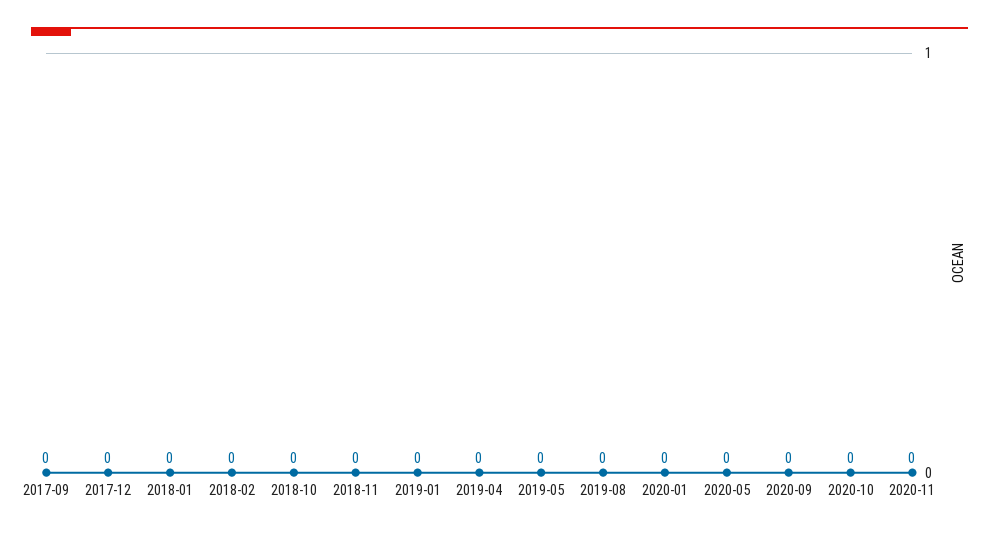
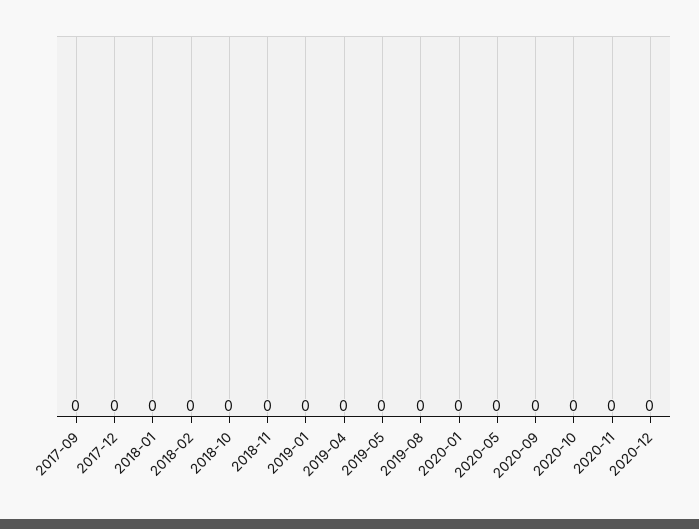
2020-12: none -> 0

